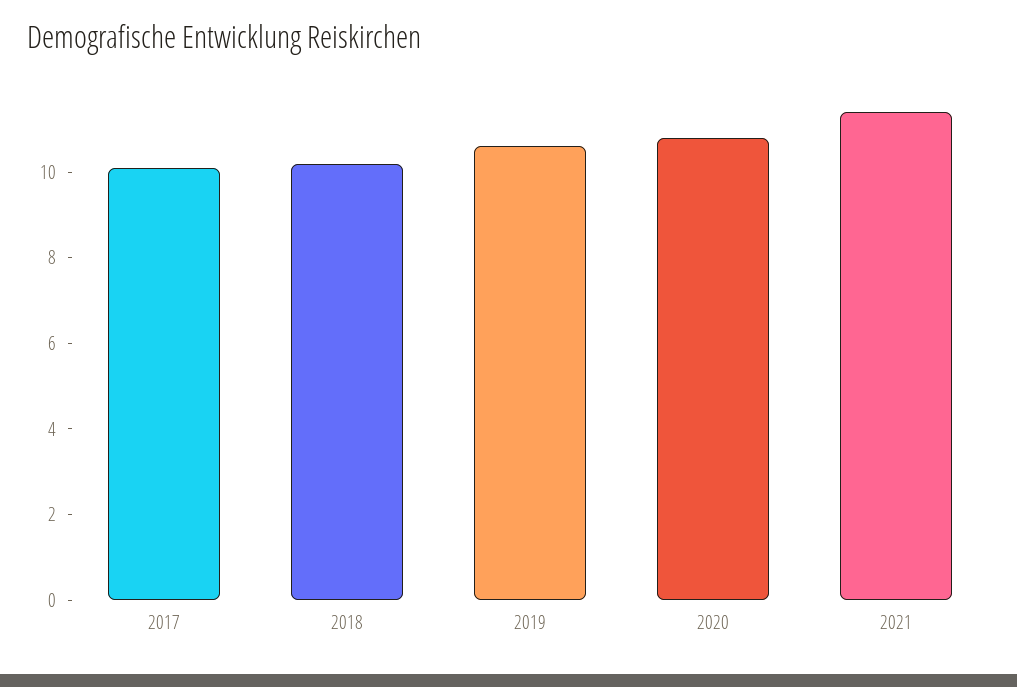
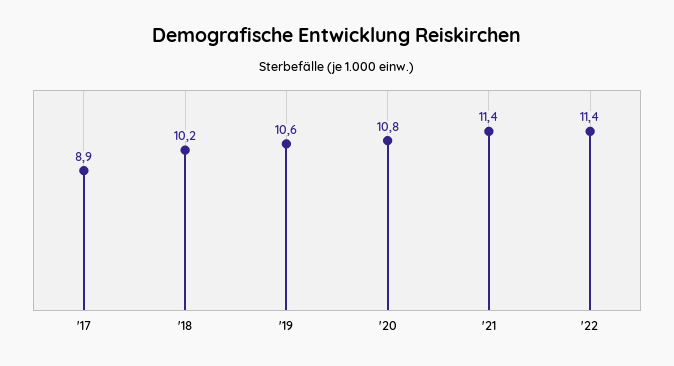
2017: 10 -> 8.9
'22: none -> 11.4

